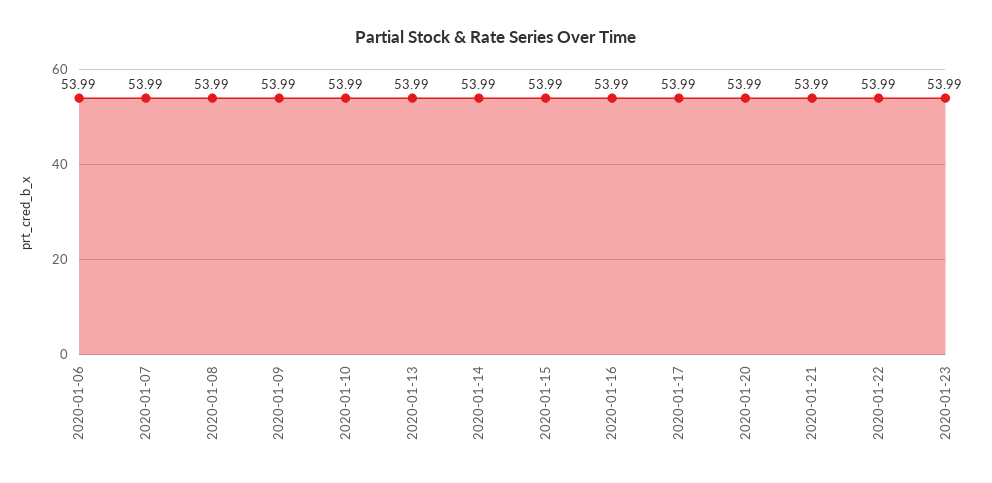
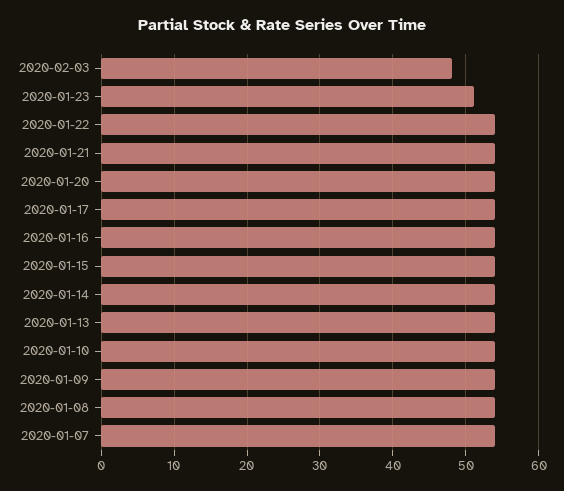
2020-01-06: 53.99 -> none
2020-01-23: 53.99 -> 51
2020-02-03: none -> 48

